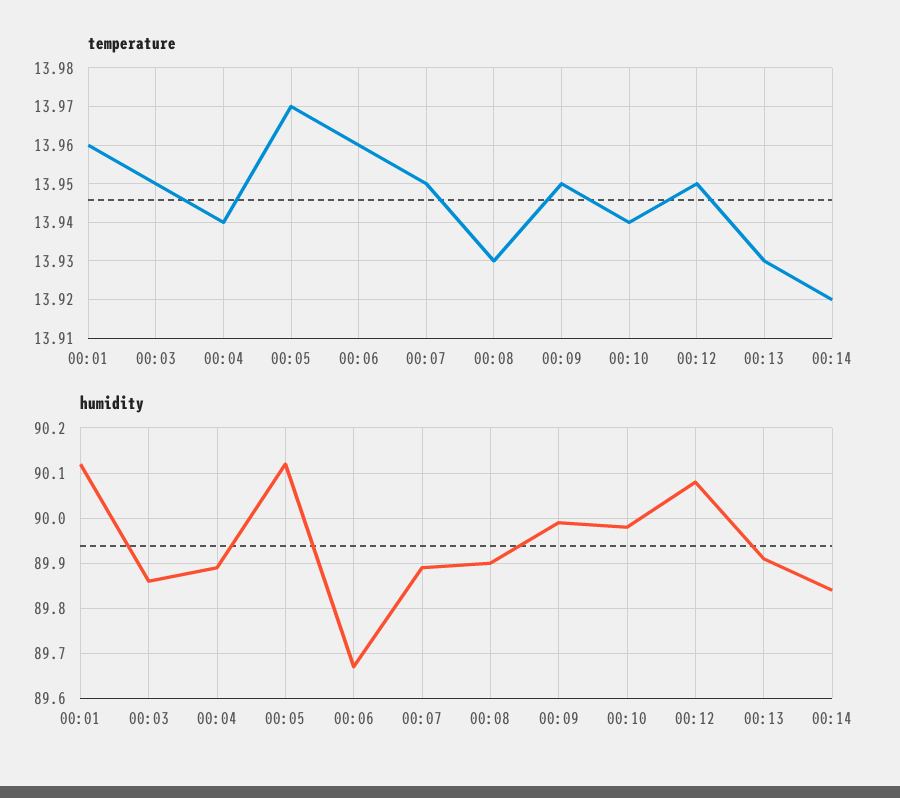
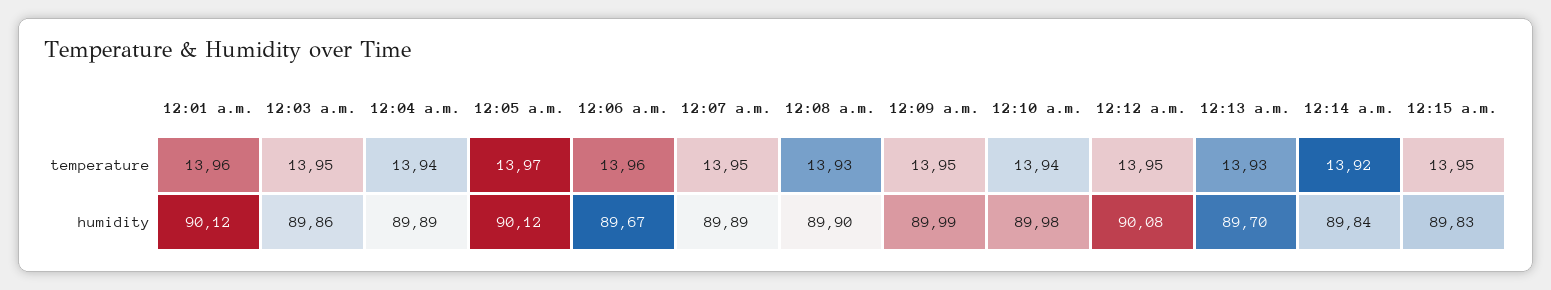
humidity, 00:13: 89.9 -> 89.7
temperature, 12:15 a.m.: none -> 13.95
humidity, 12:15 a.m.: none -> 89.83

